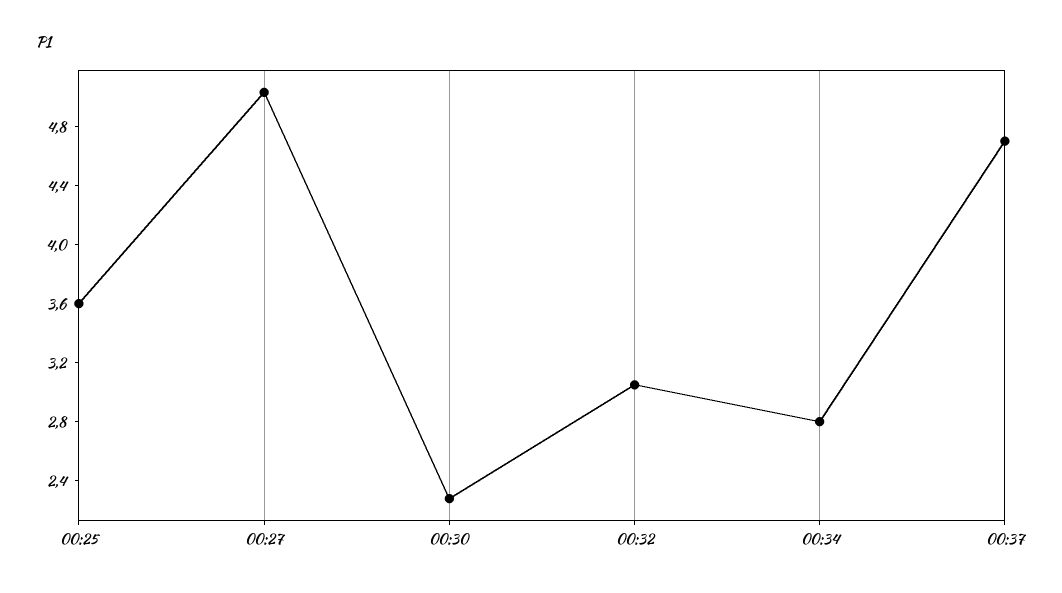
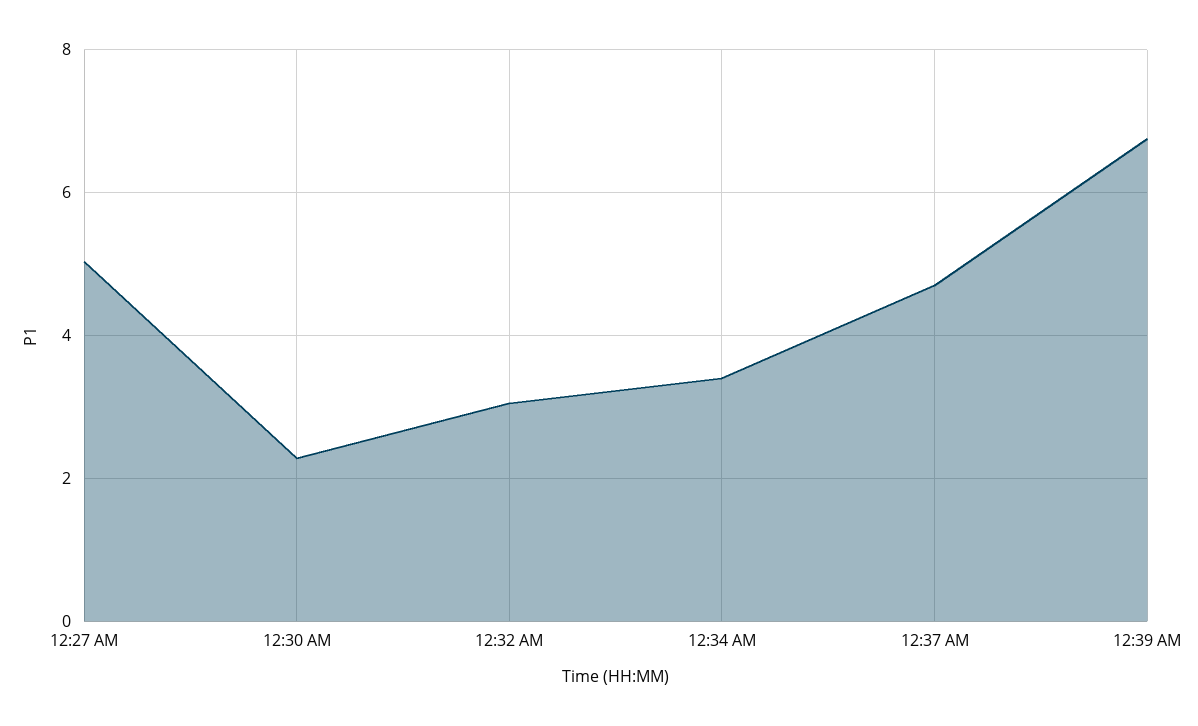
00:25: 3.6 -> none
00:34: 2.8 -> 3.4
12:39 AM: none -> 6.8

